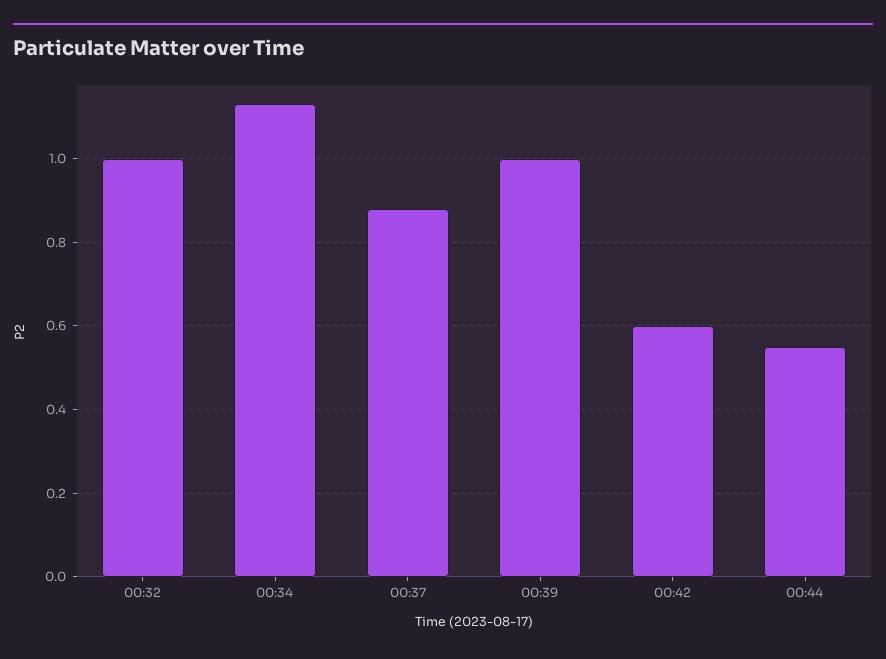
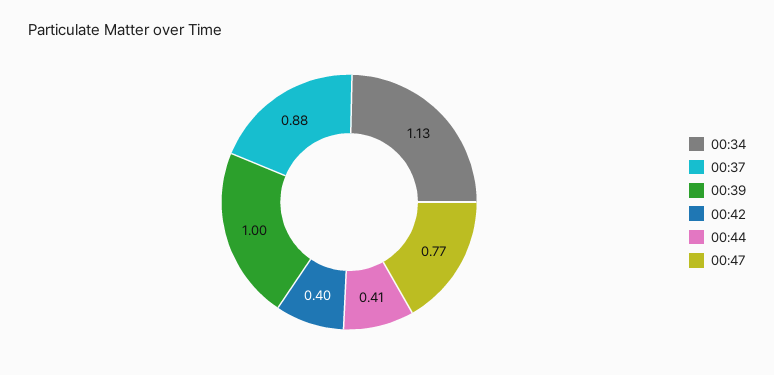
00:32: 1 -> none
00:42: 0.6 -> 0.4
00:44: 0.55 -> 0.41
00:47: none -> 0.77

